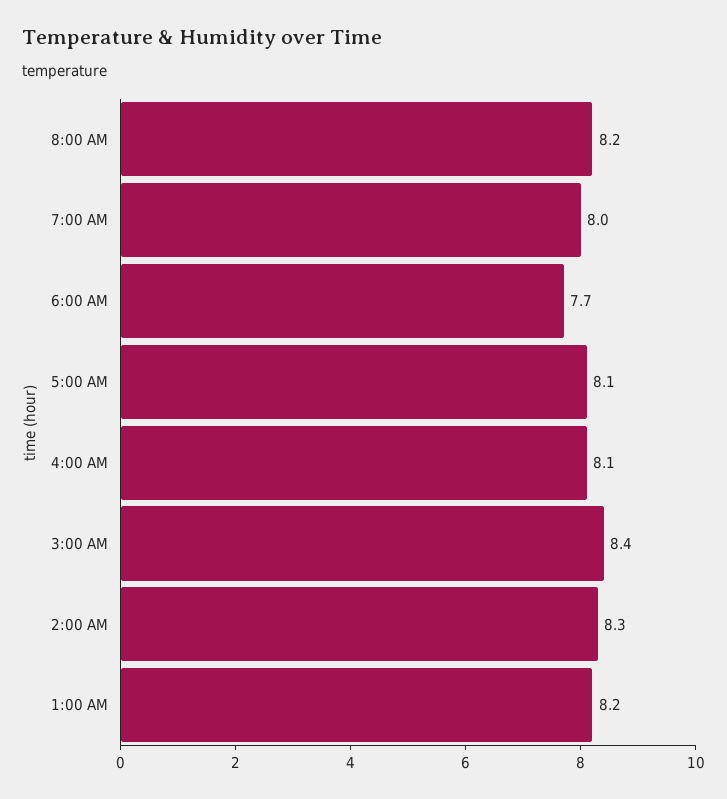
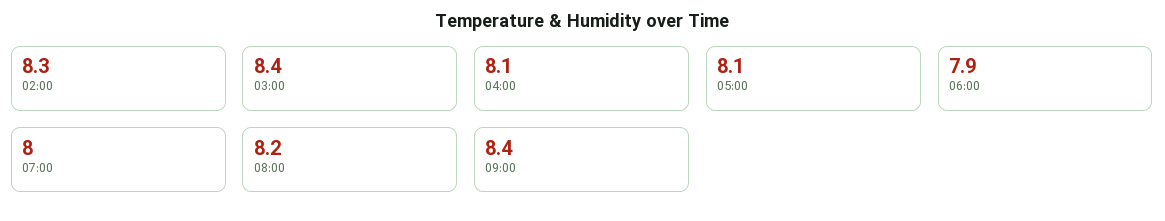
6:00 AM: 7.7 -> 7.9
1:00 AM: 8.2 -> none
09:00: none -> 8.4

